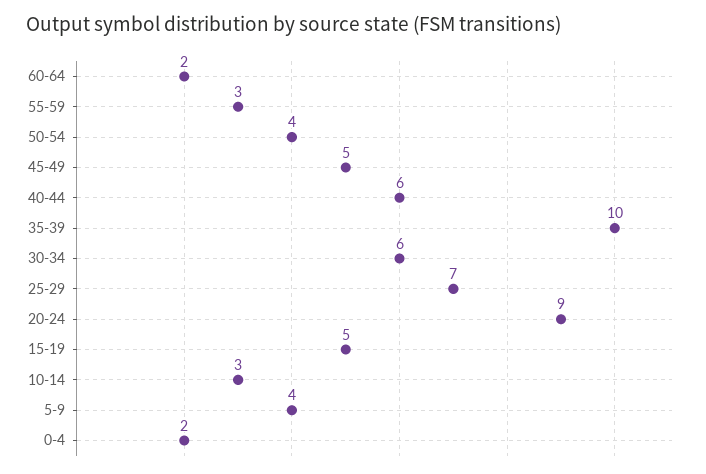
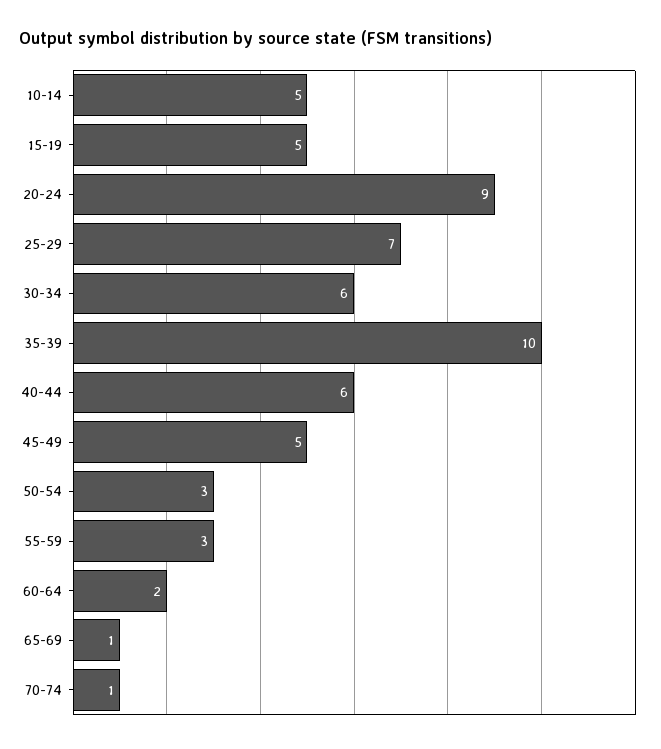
50-54: 4 -> 3
10-14: 3 -> 5
5-9: 4 -> none
0-4: 2 -> none
65-69: none -> 1
70-74: none -> 1

